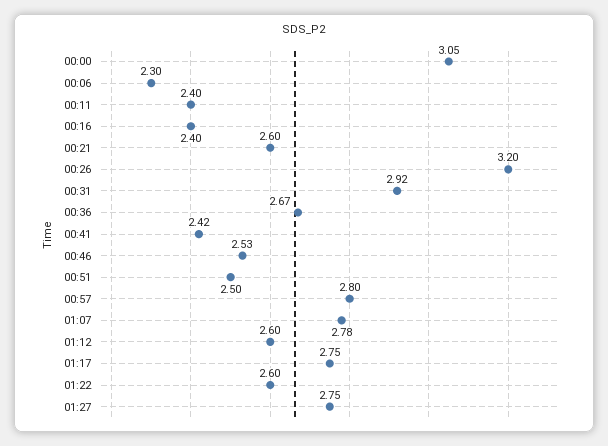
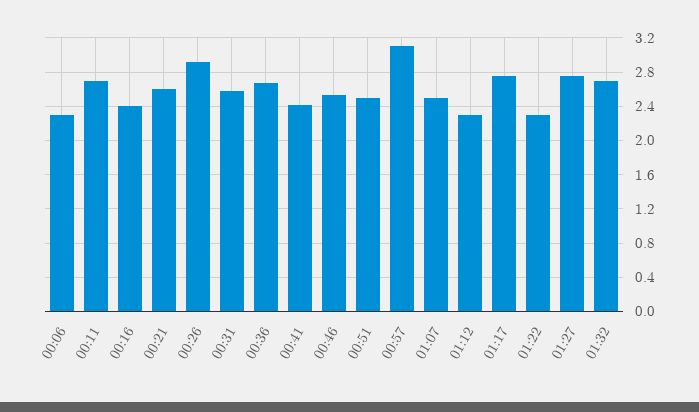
00:00: 3.05 -> none
00:11: 2.4 -> 2.7
00:26: 3.2 -> 2.9
00:31: 2.92 -> 2.6
00:57: 2.8 -> 3.1
01:07: 2.78 -> 2.5
01:12: 2.6 -> 2.3
01:22: 2.6 -> 2.3
01:32: none -> 2.7

